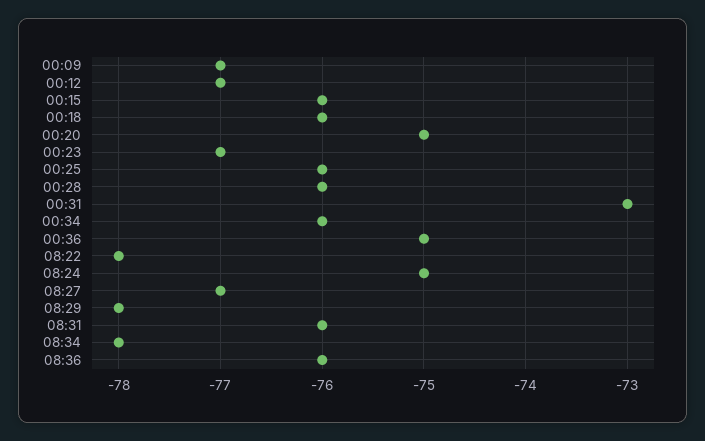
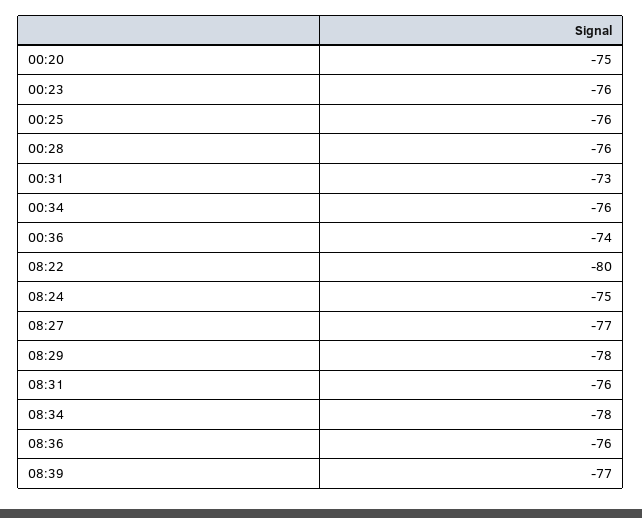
00:09: -77 -> none
00:12: -77 -> none
00:15: -76 -> none
00:18: -76 -> none
00:23: -77 -> -76
00:36: -75 -> -74
08:22: -78 -> -80
08:39: none -> -77

